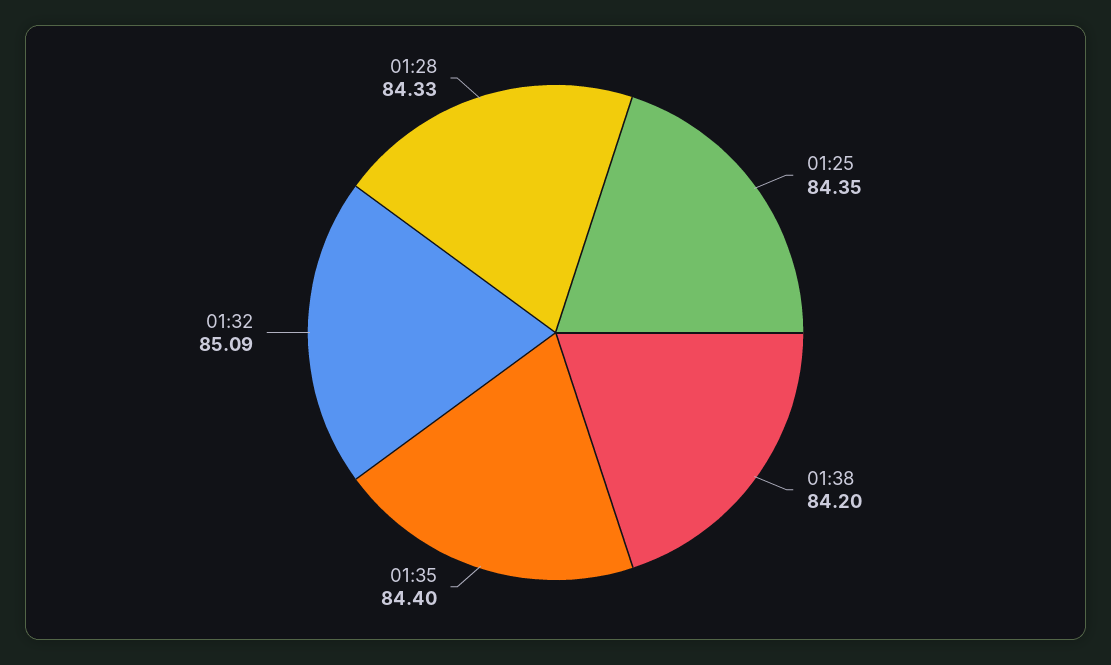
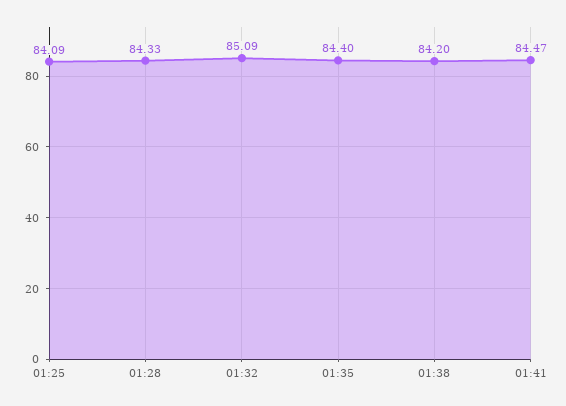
01:25: 84.35 -> 84.09
01:41: none -> 84.47

